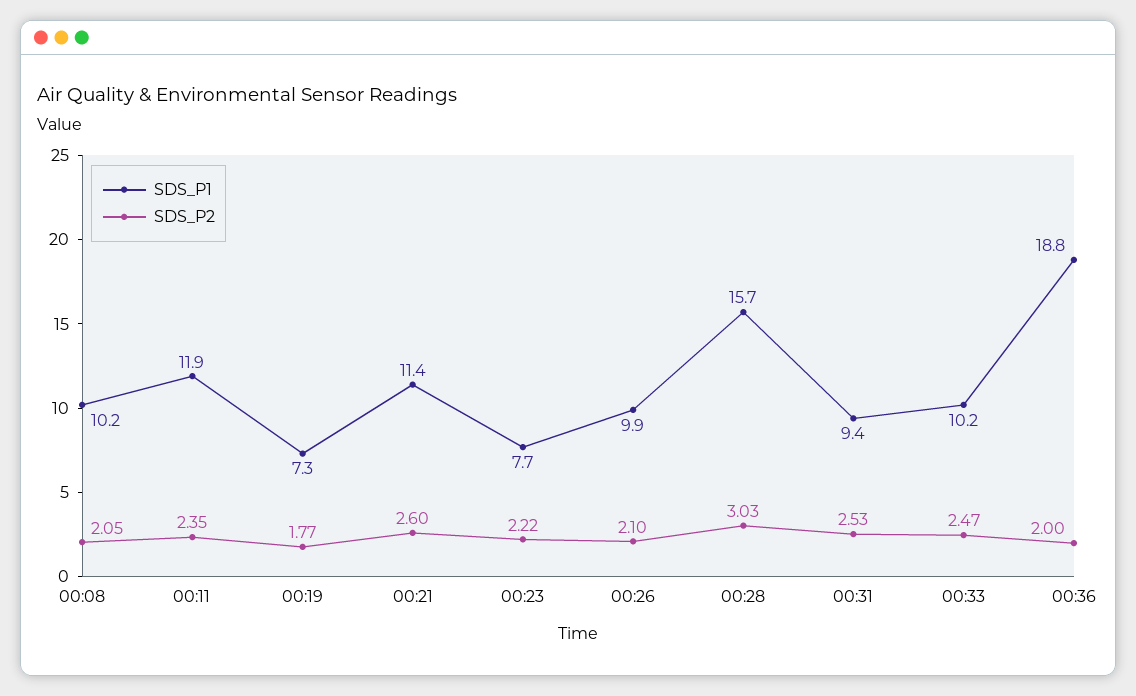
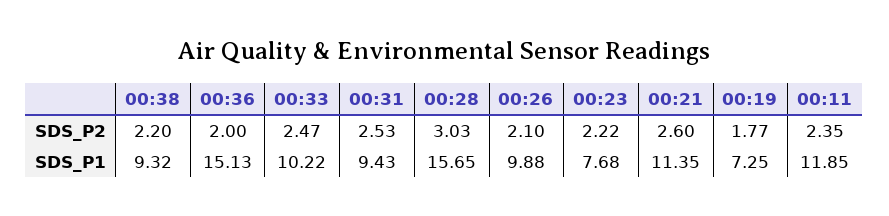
SDS_P1, 00:08: 10.2 -> none
SDS_P2, 00:08: 2.05 -> none
SDS_P1, 00:36: 18.8 -> 15.13
SDS_P2, 00:38: none -> 2.2
SDS_P1, 00:38: none -> 9.32

